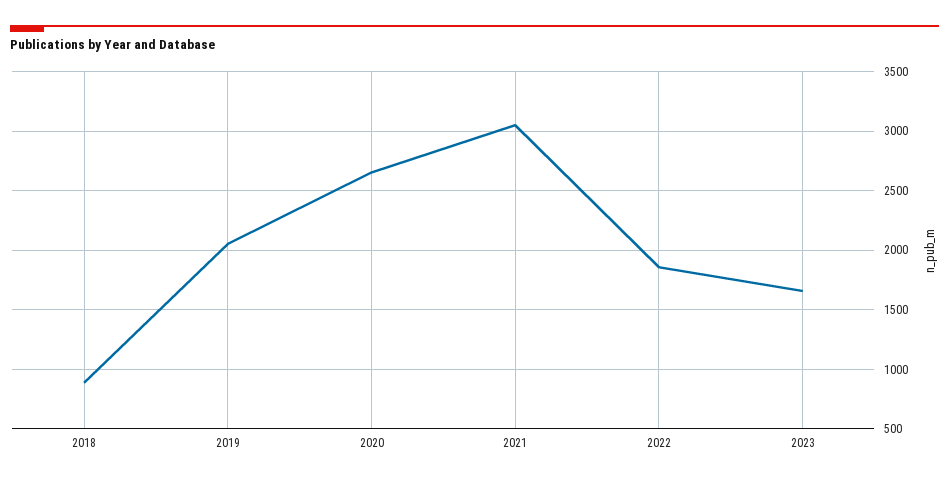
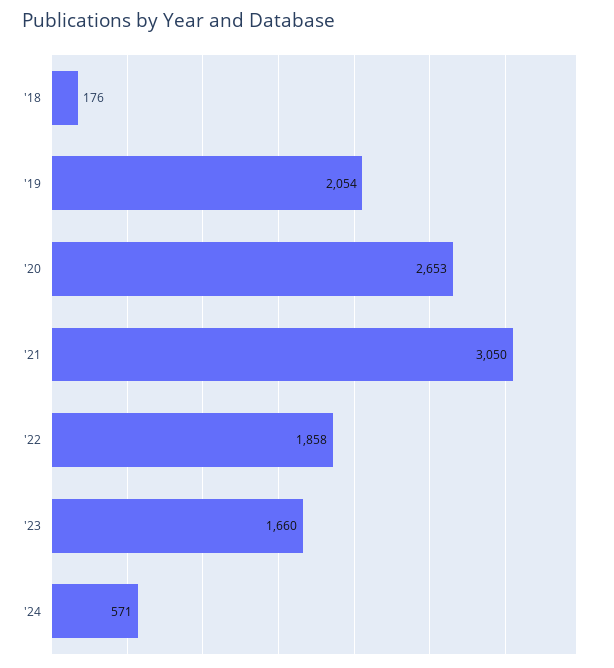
2018: 900 -> 176
'24: none -> 571

